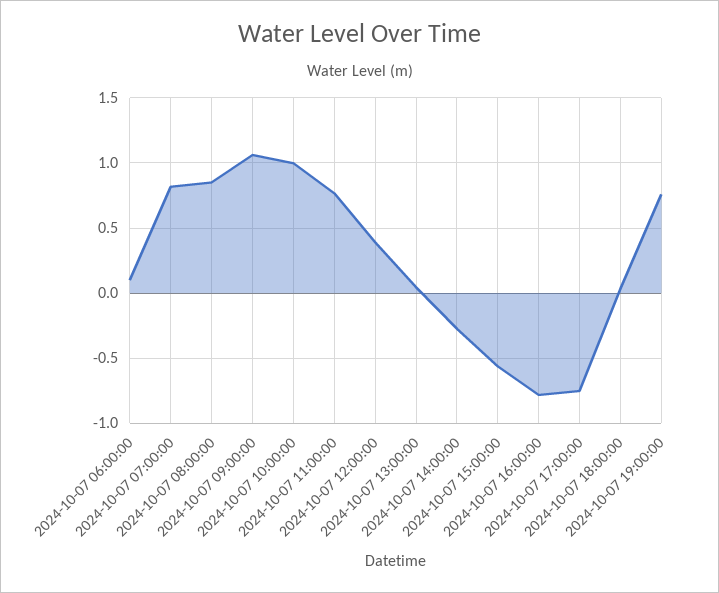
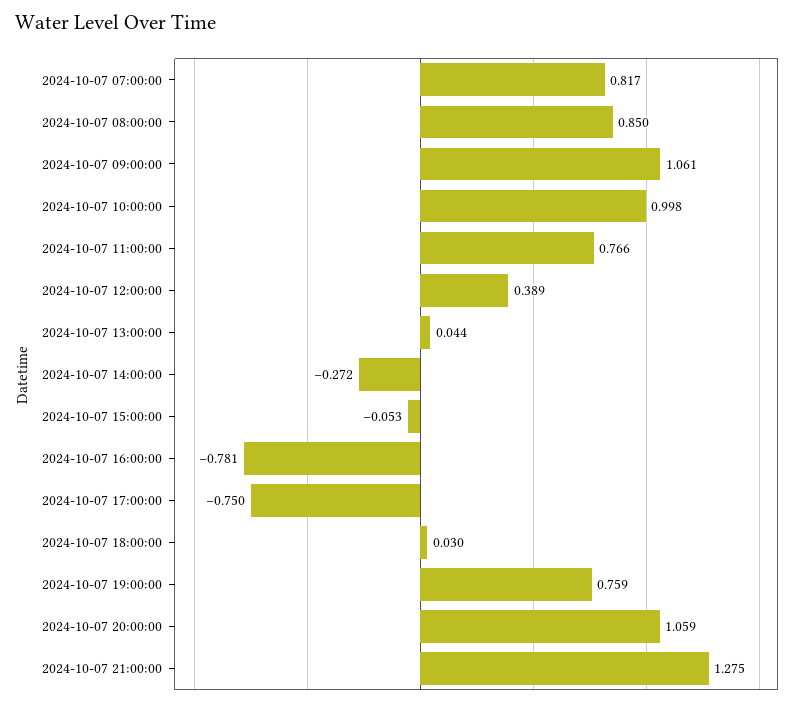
2024-10-07 06:00:00: 0.1 -> none
2024-10-07 15:00:00: -0.55 -> -0.053
2024-10-07 20:00:00: none -> 1.059
2024-10-07 21:00:00: none -> 1.275

